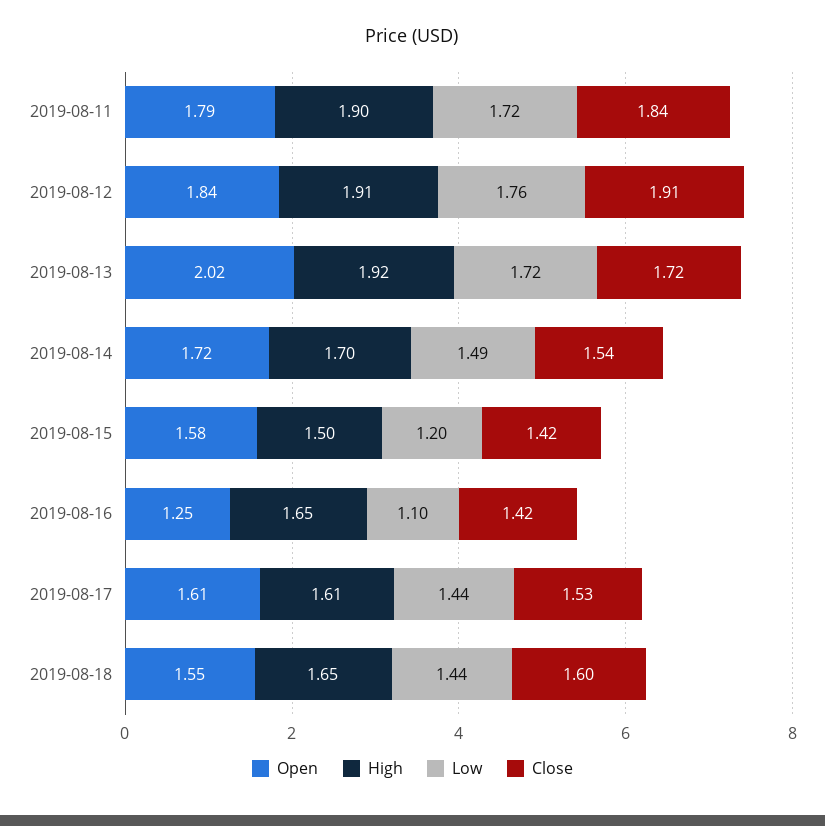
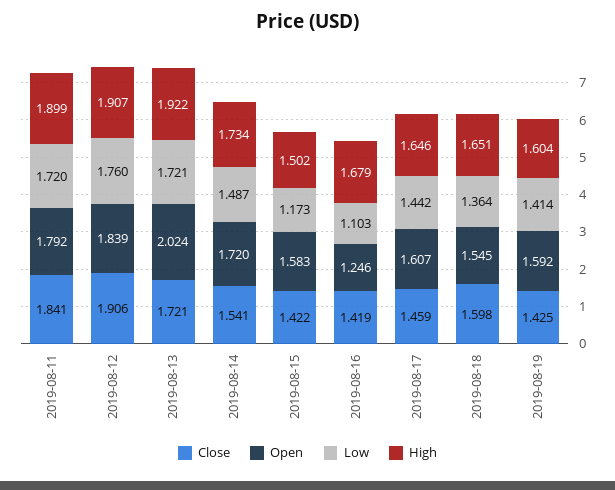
High, 2019-08-14: 1.7 -> 1.734
Low, 2019-08-15: 1.2 -> 1.173
High, 2019-08-16: 1.65 -> 1.679
High, 2019-08-17: 1.61 -> 1.646
Close, 2019-08-17: 1.53 -> 1.459
Low, 2019-08-18: 1.44 -> 1.364
Close, 2019-08-19: none -> 1.425
Open, 2019-08-19: none -> 1.592
Low, 2019-08-19: none -> 1.414
High, 2019-08-19: none -> 1.604

